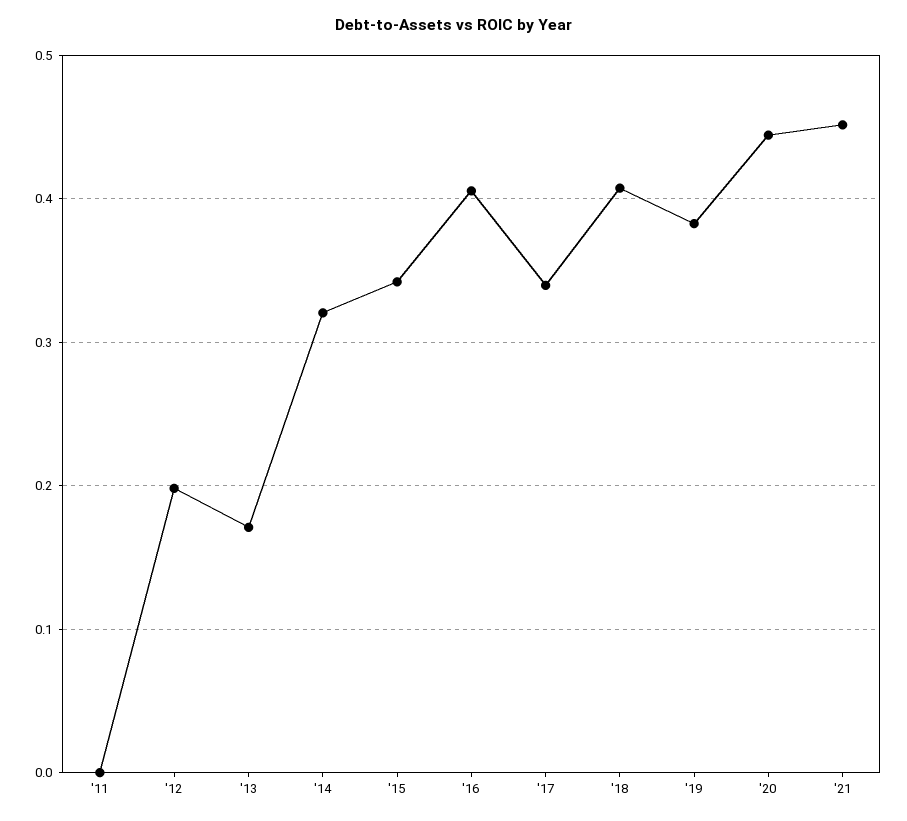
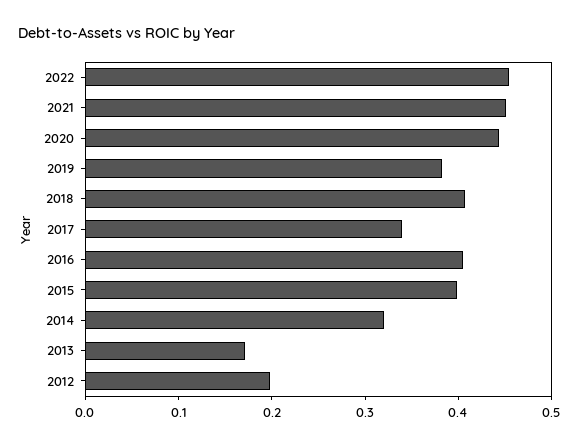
'11: 0 -> none
'15: 0.34 -> 0.4
2022: none -> 0.46

